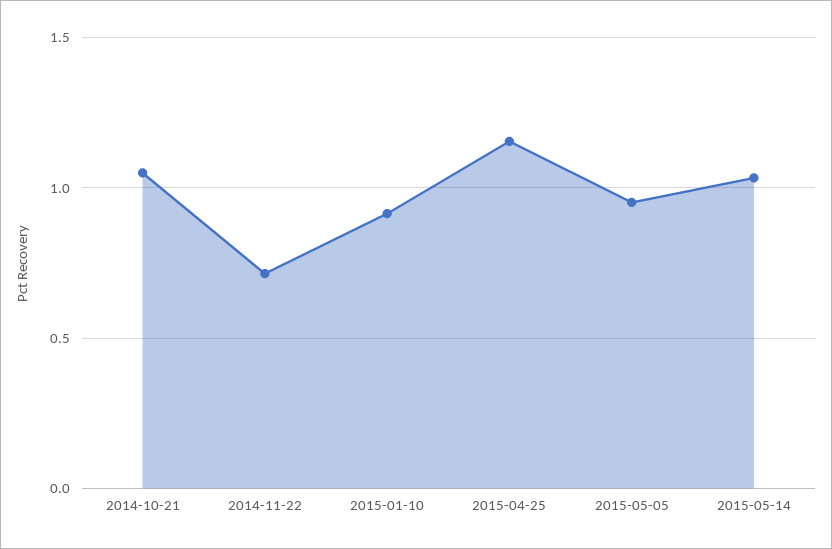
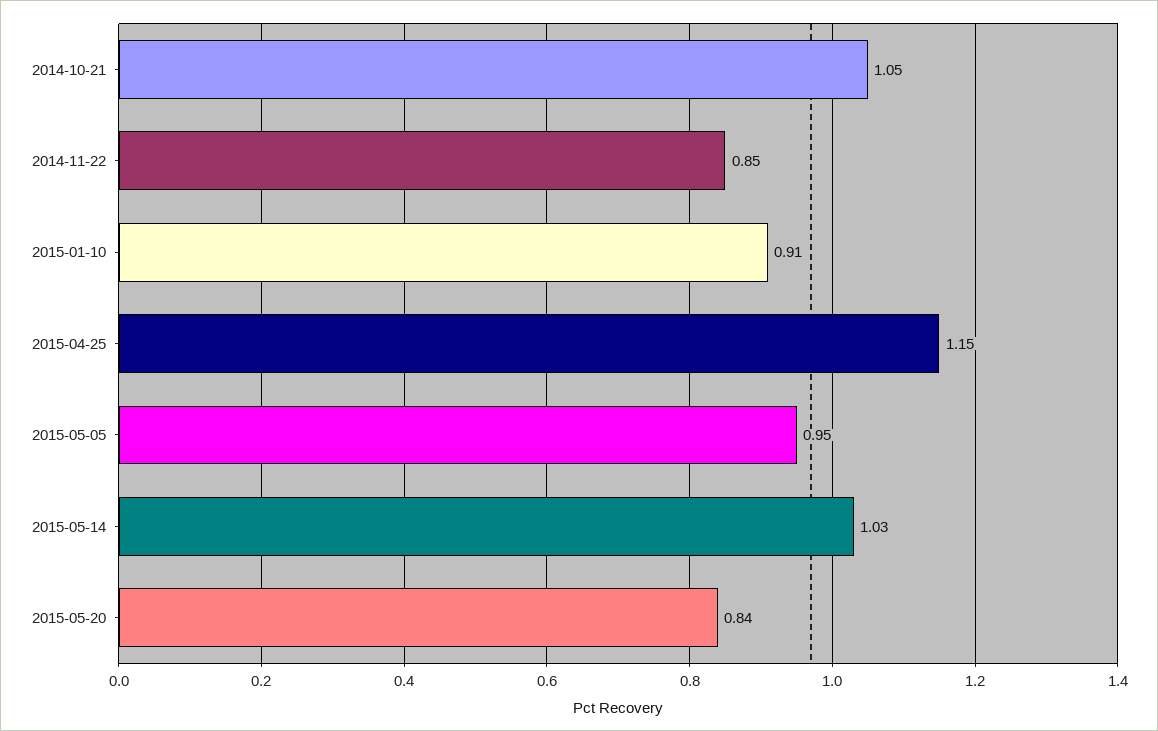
2014-11-22: 0.7 -> 0.85
2015-05-20: none -> 0.84

